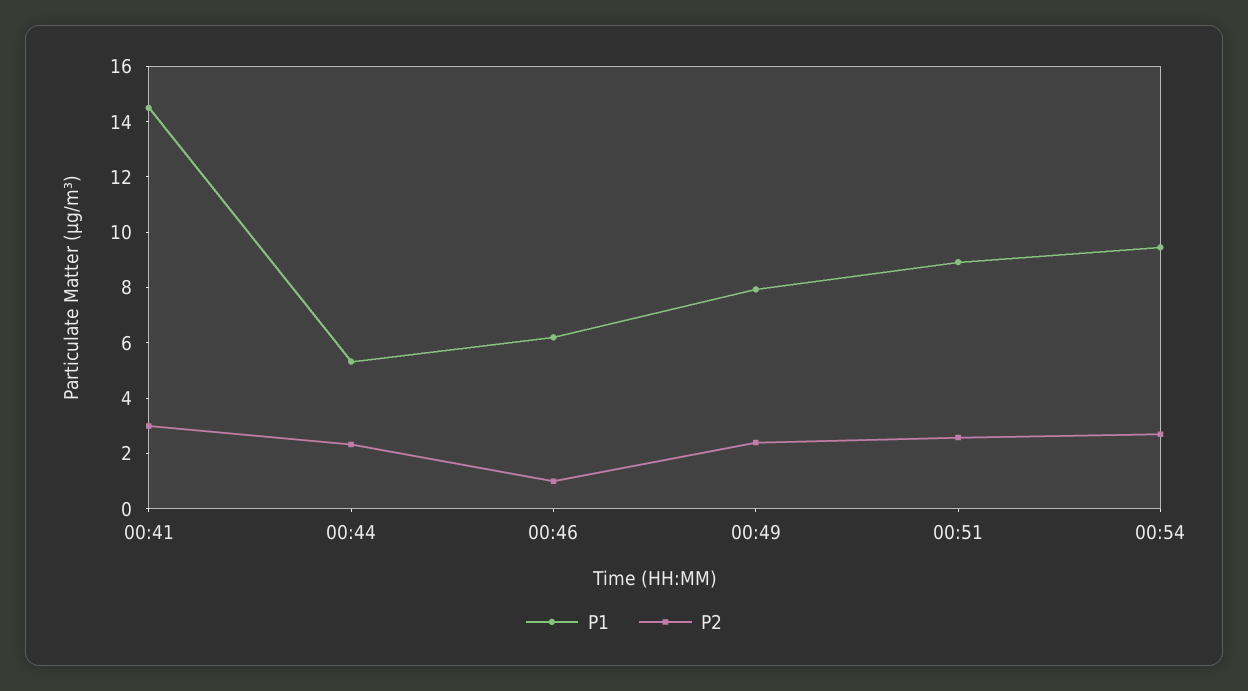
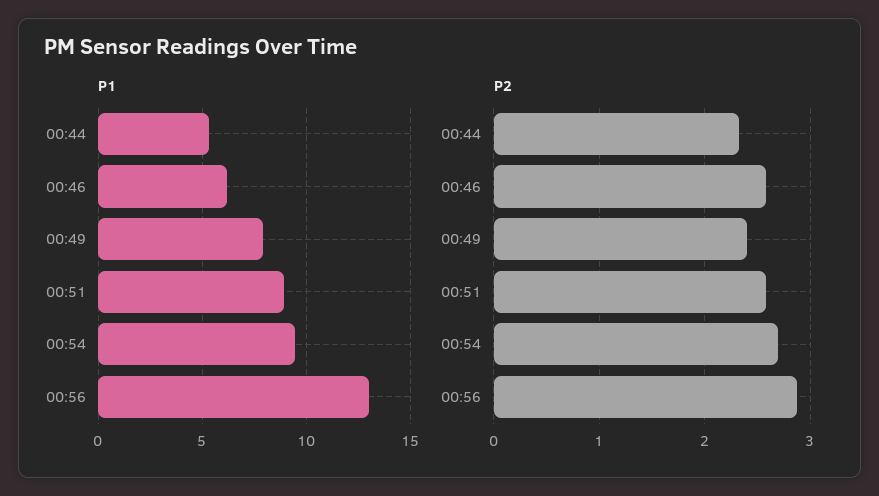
P1, 00:41: 14.5 -> none
P2, 00:41: 3 -> none
P2, 00:46: 1 -> 2.6
P1, 00:56: none -> 13
P2, 00:56: none -> 2.9

